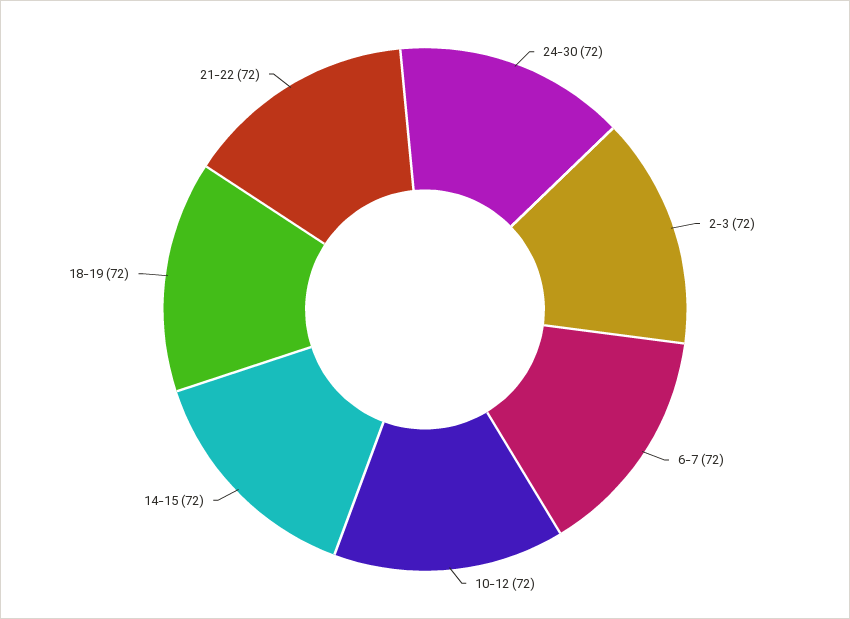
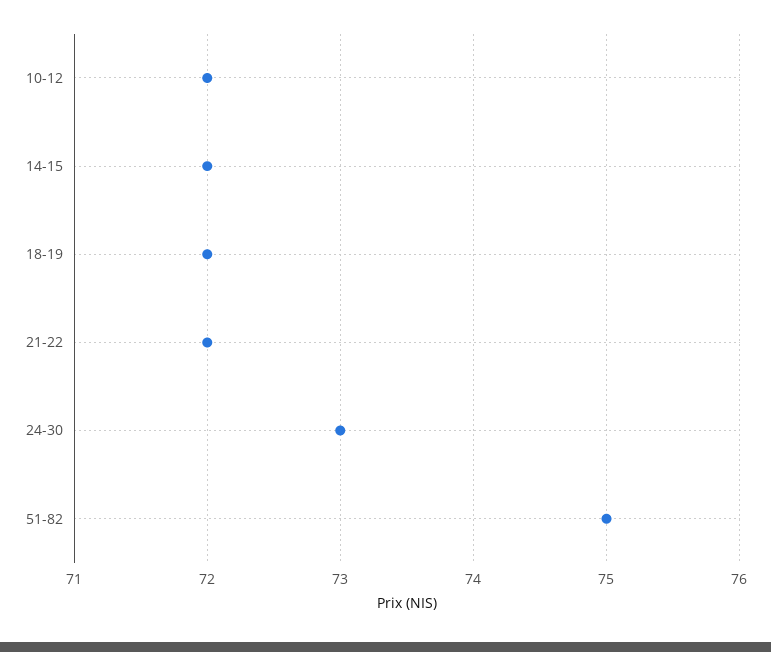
24-30: 72 -> 73
2-3: 72 -> none
6-7: 72 -> none
51-82: none -> 75

